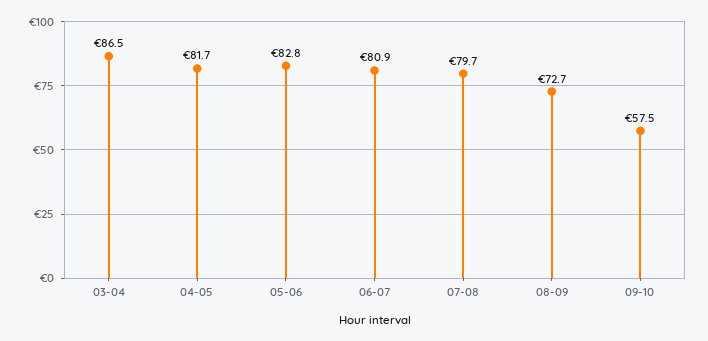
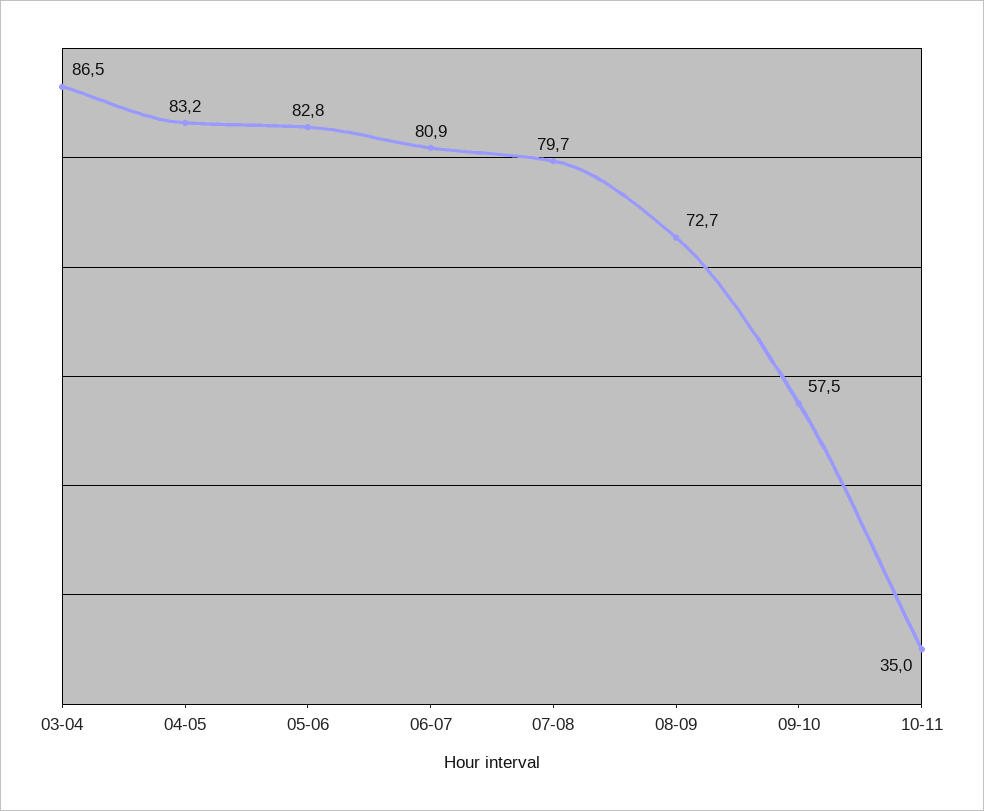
04-05: 81.7 -> 83.2
10-11: none -> 35

